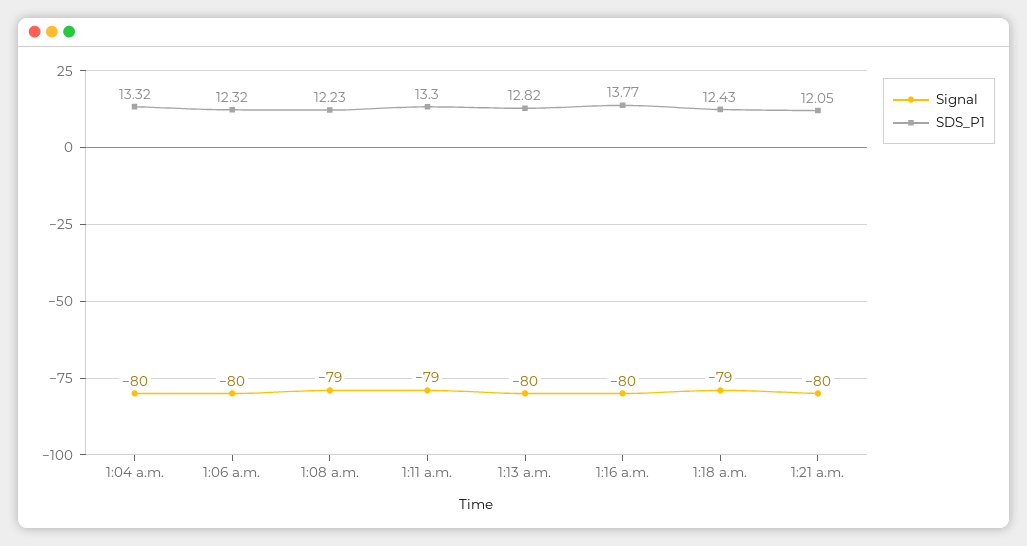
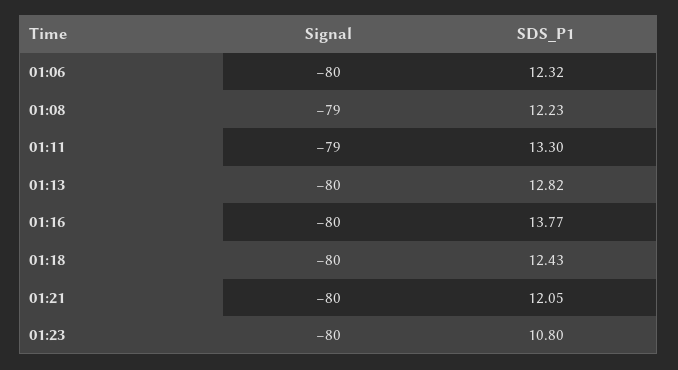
Signal, 1:04 a.m.: -80 -> none
SDS_P1, 1:04 a.m.: 13.32 -> none
Signal, 1:18 a.m.: -79 -> -80
Signal, 01:23: none -> -80
SDS_P1, 01:23: none -> 10.8

